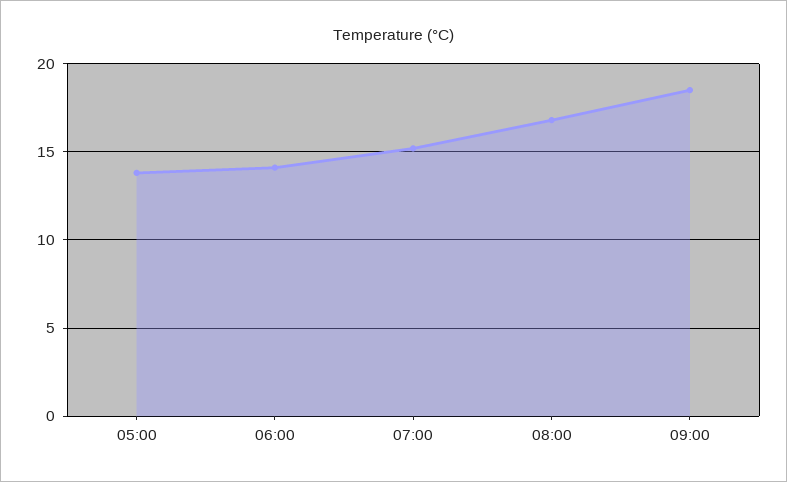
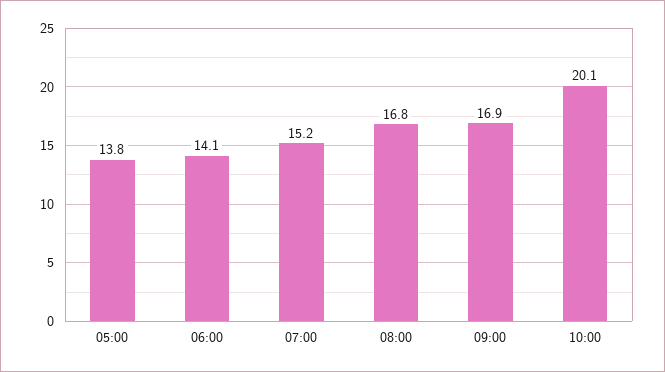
09:00: 18.5 -> 16.9
10:00: none -> 20.1

